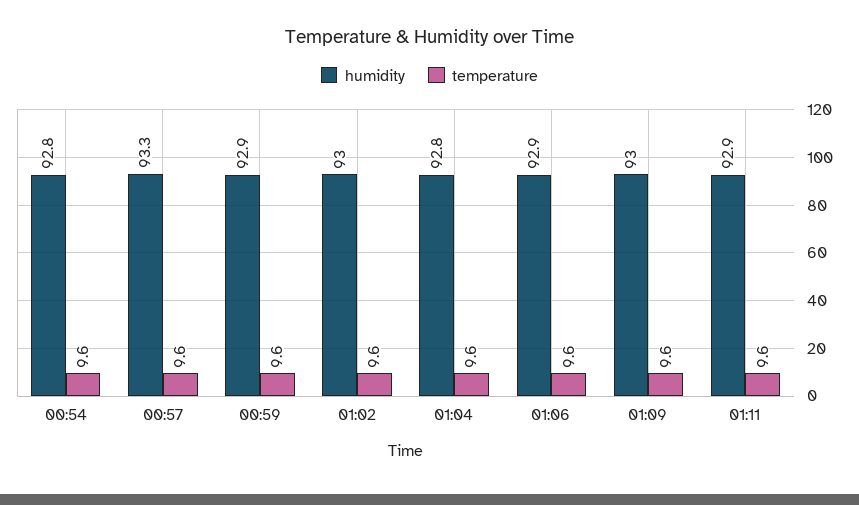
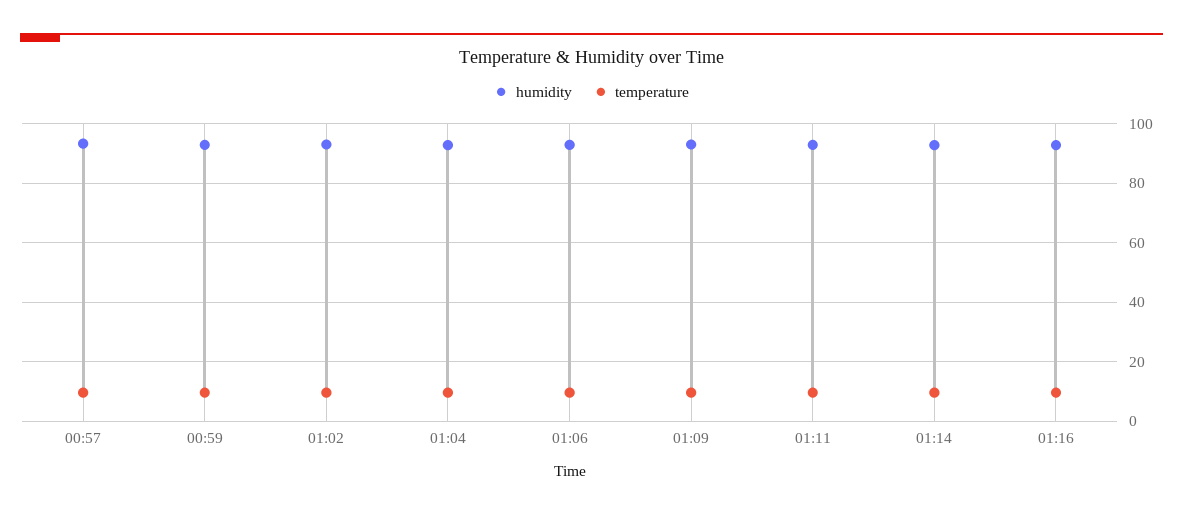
humidity, 00:54: 92.8 -> none
temperature, 00:54: 9.6 -> none
humidity, 01:14: none -> 92.5
temperature, 01:14: none -> 10
humidity, 01:16: none -> 92.5
temperature, 01:16: none -> 10

